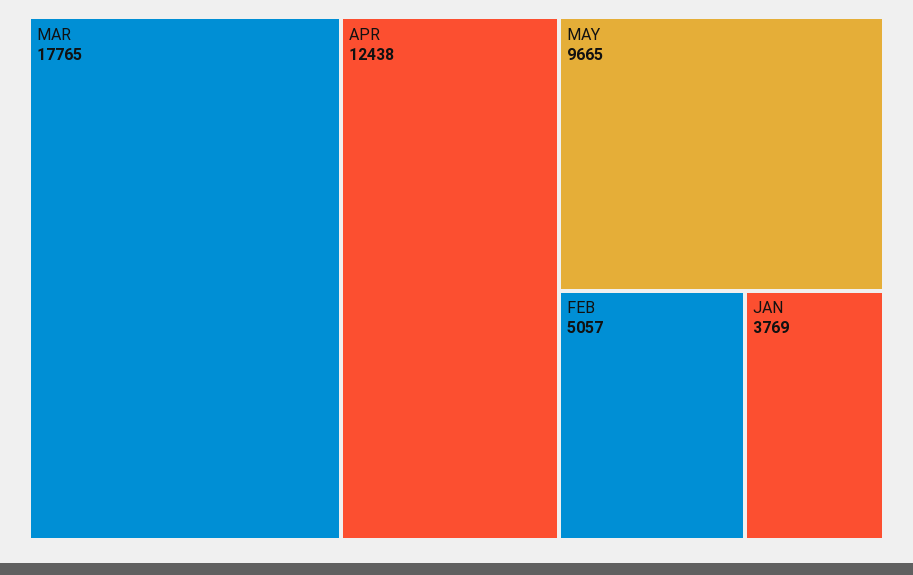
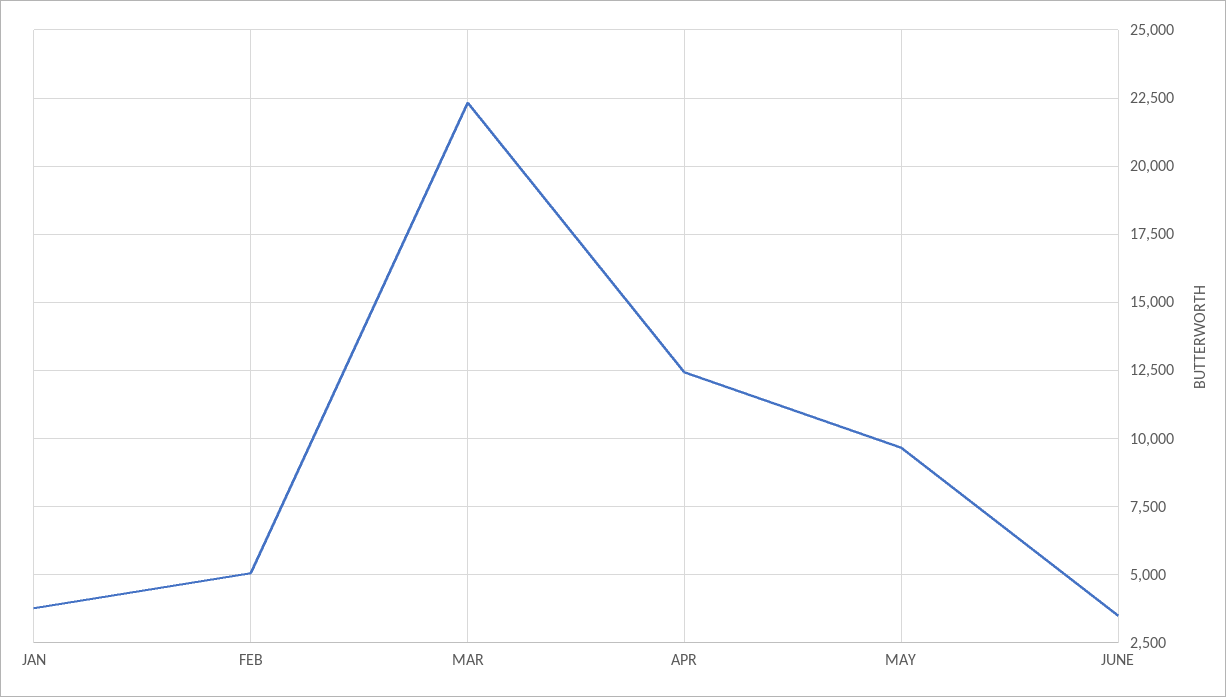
MAR: 17765 -> 22250
JUNE: none -> 3500

